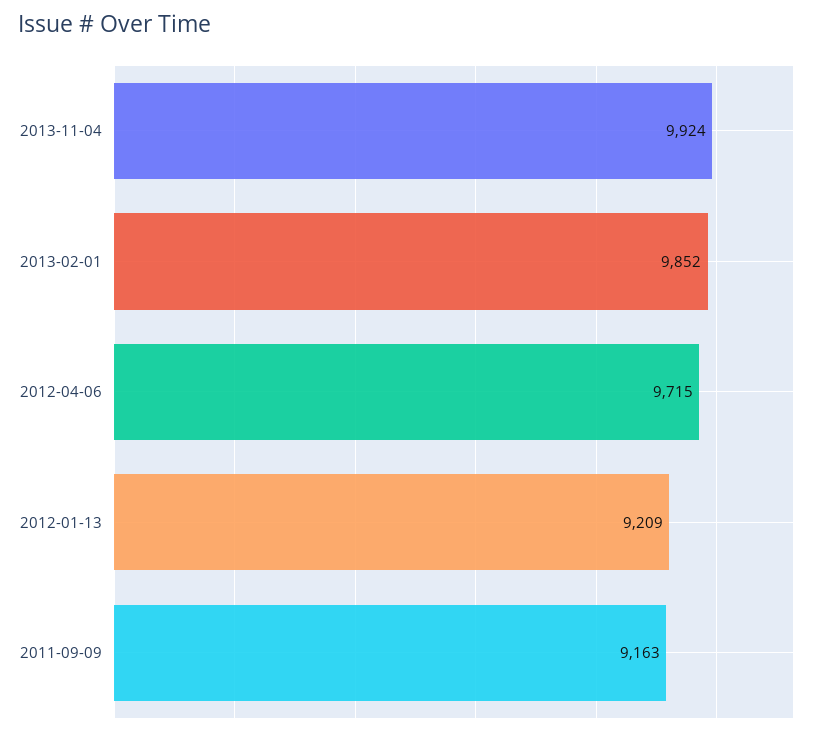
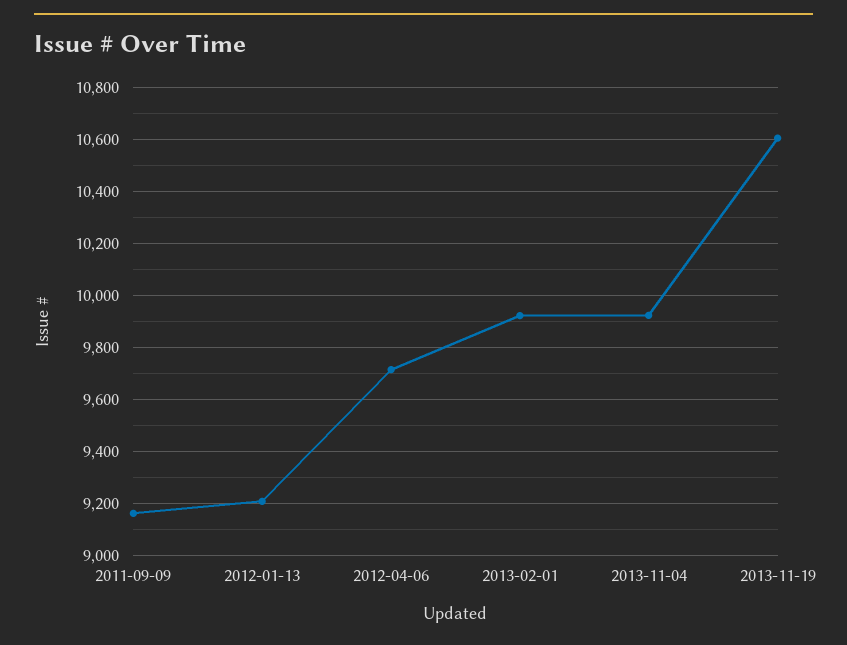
2013-02-01: 9852 -> 9925
2013-11-19: none -> 10600

